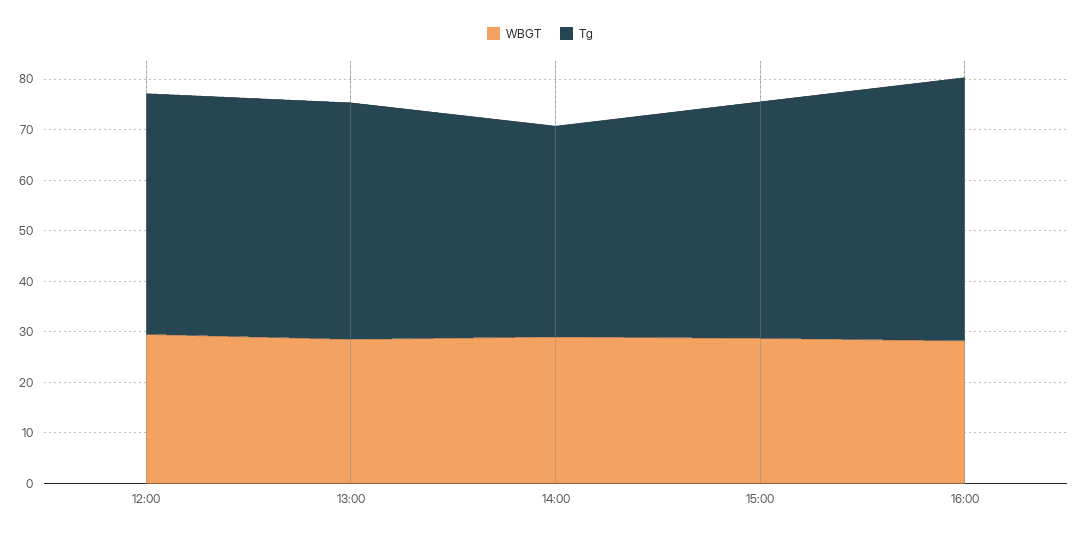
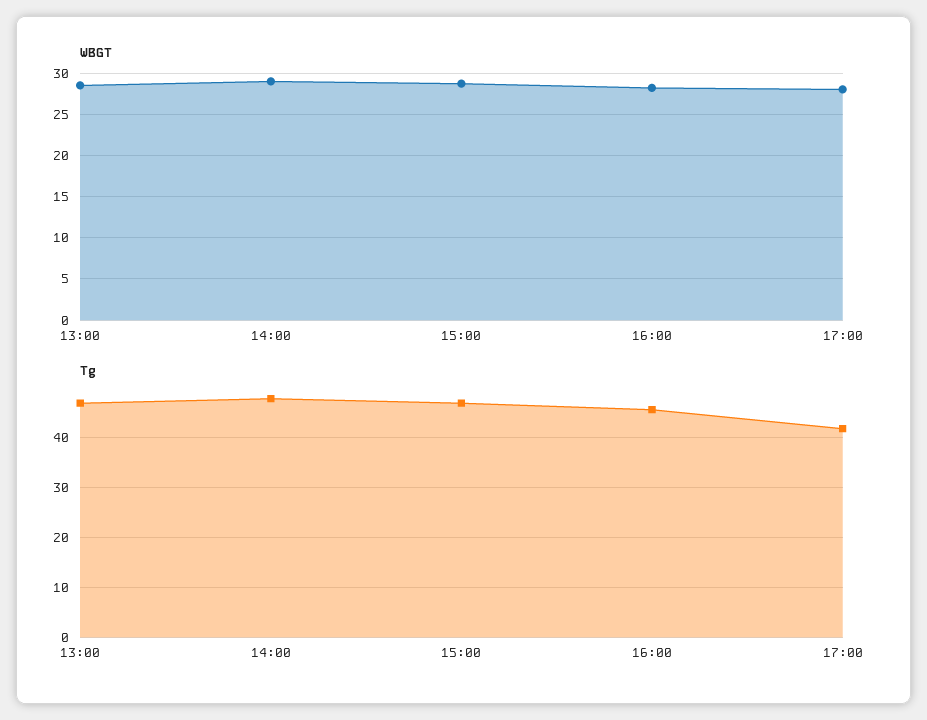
WBGT, 12:00: 30 -> none
Tg, 12:00: 48 -> none
Tg, 14:00: 42 -> 48
Tg, 16:00: 52 -> 46
WBGT, 17:00: none -> 28
Tg, 17:00: none -> 42

